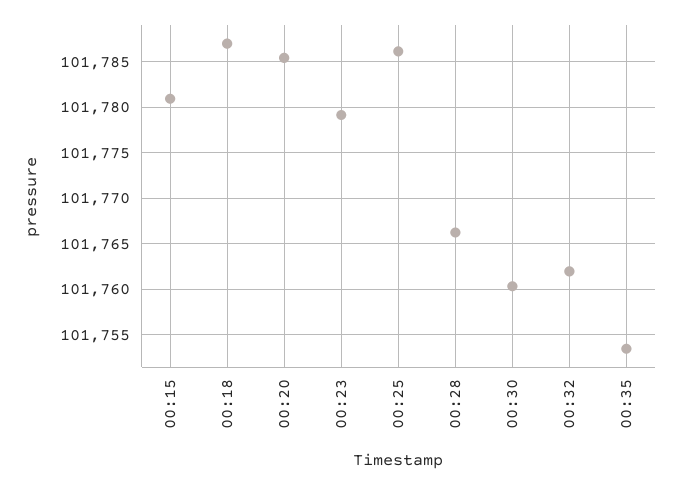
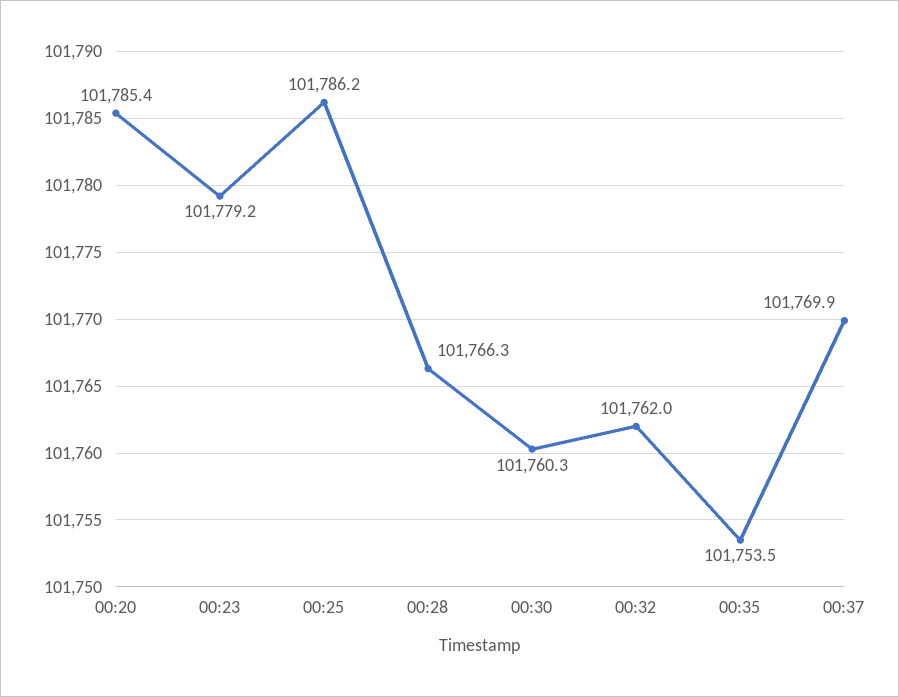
00:15: 101781 -> none
00:18: 101787 -> none
00:37: none -> 101769.9

